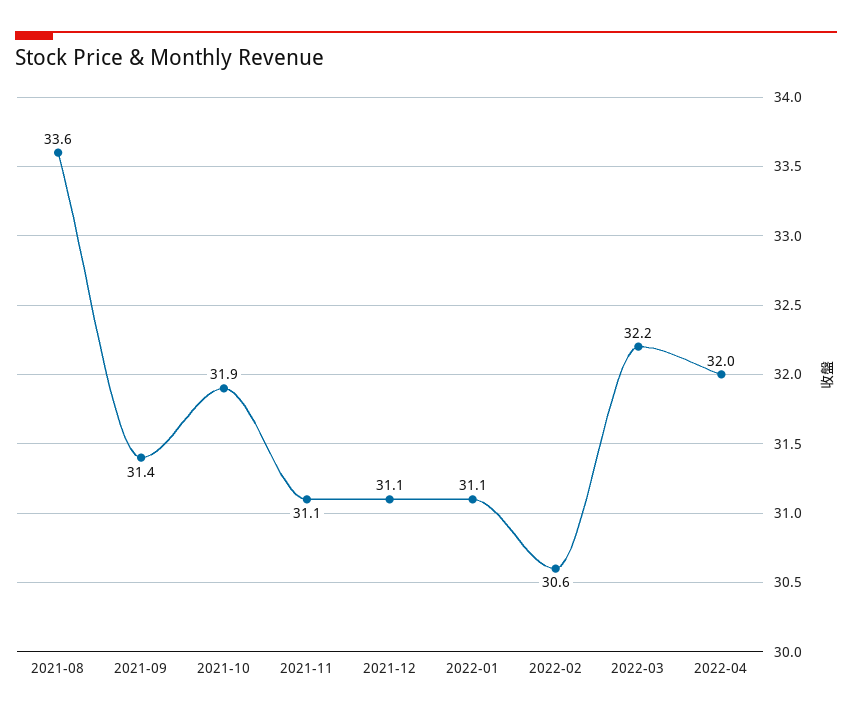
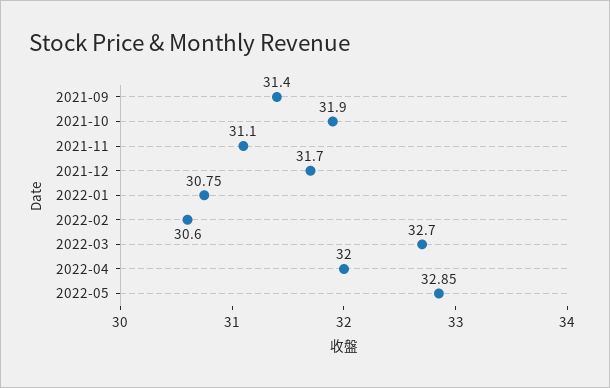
2021-08: 33.6 -> none
2021-12: 31.1 -> 31.7
2022-01: 31.1 -> 30.75
2022-03: 32.2 -> 32.7
2022-05: none -> 32.85

